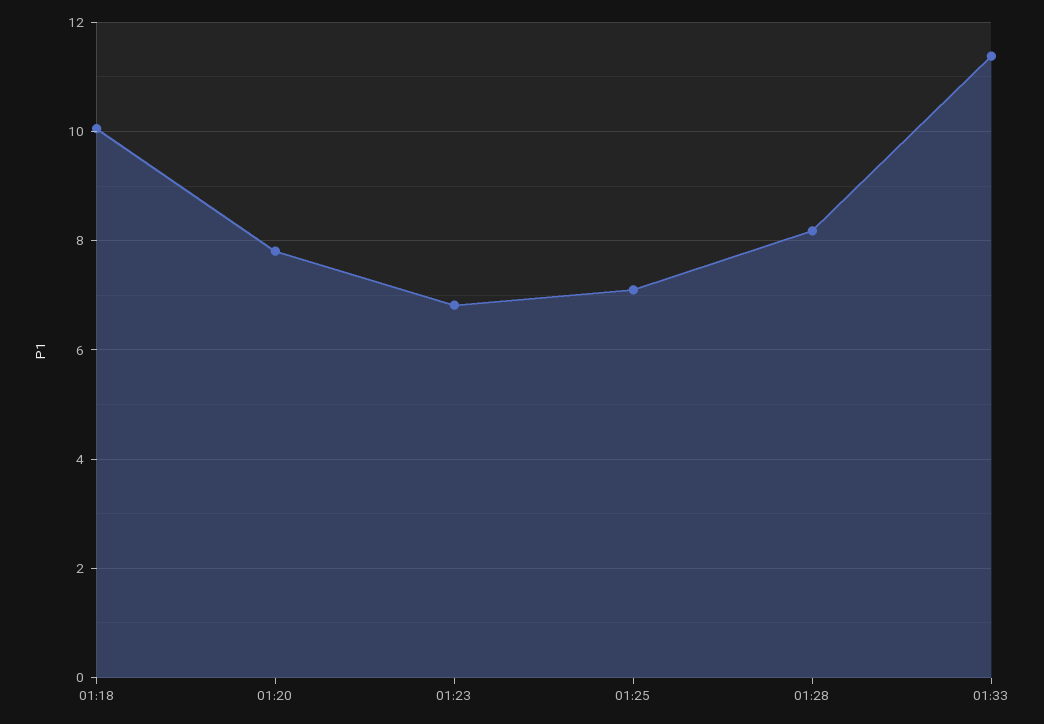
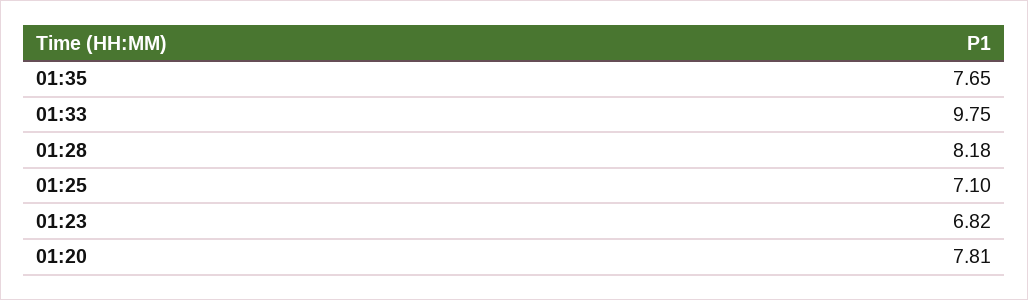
01:18: 10 -> none
01:33: 11.4 -> 9.75
01:35: none -> 7.65

